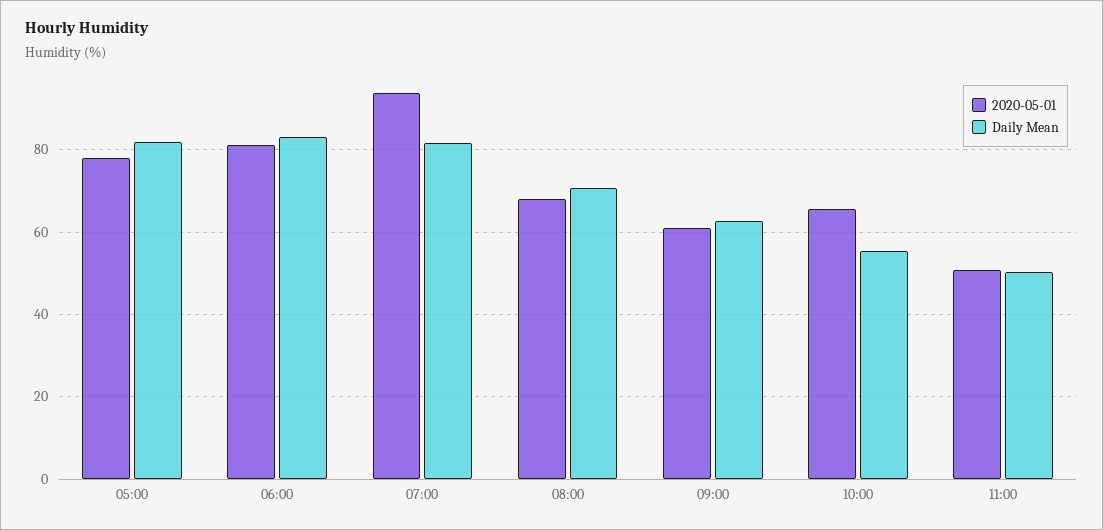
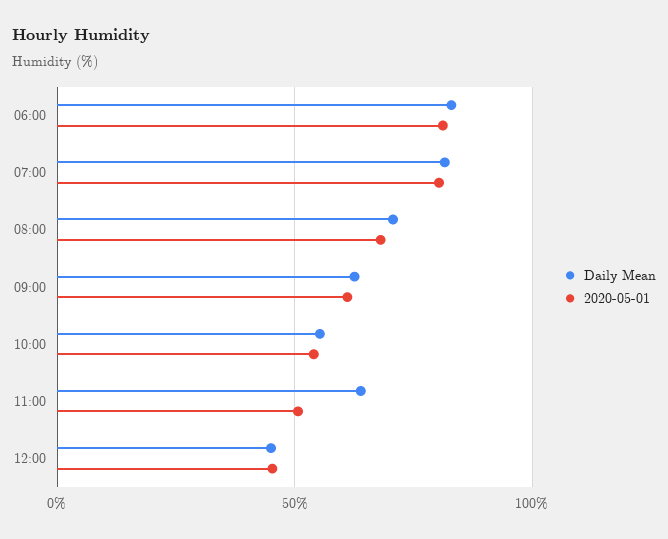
2020-05-01, 05:00: 78 -> none
Daily Mean, 05:00: 82 -> none
2020-05-01, 07:00: 94 -> 80
2020-05-01, 10:00: 66 -> 55
Daily Mean, 11:00: 50 -> 65
Daily Mean, 12:00: none -> 45
2020-05-01, 12:00: none -> 45

